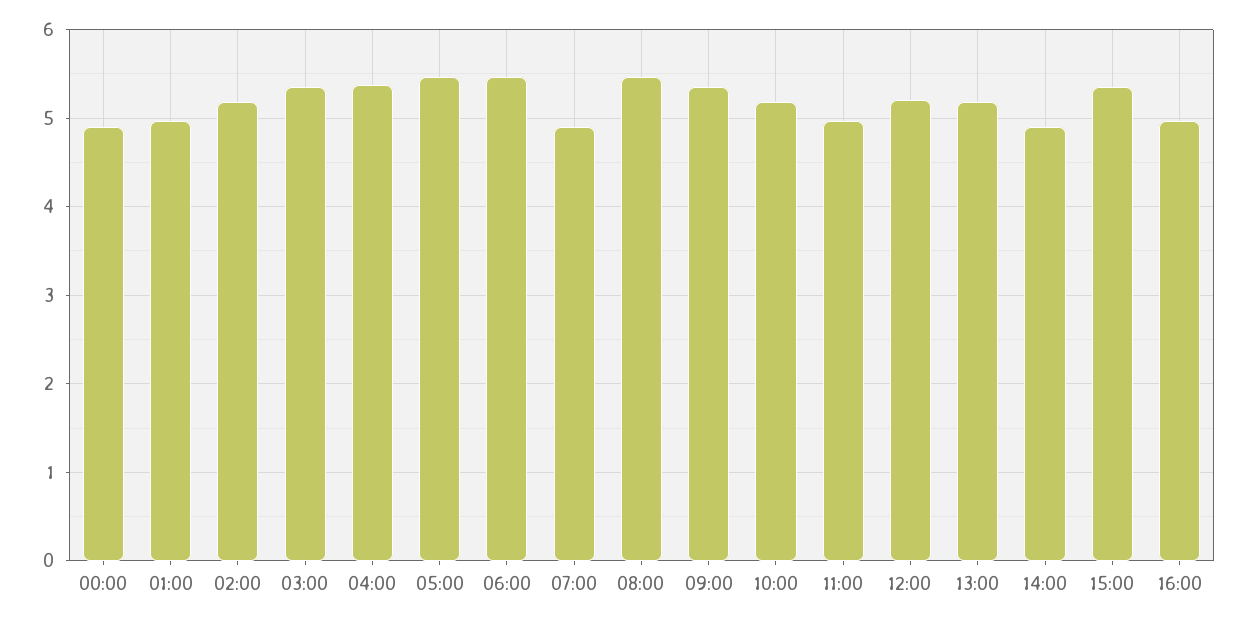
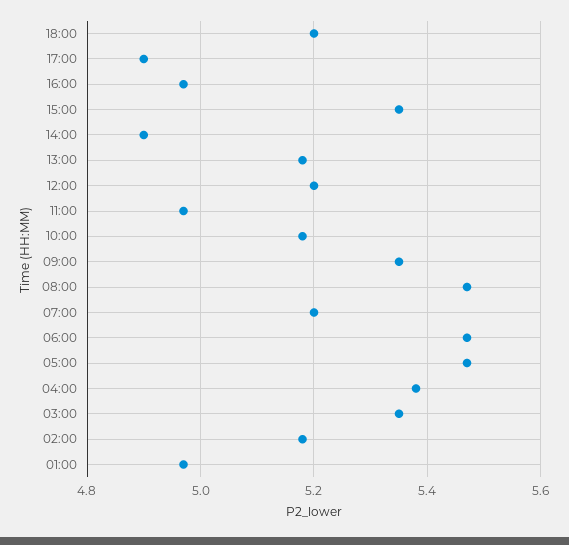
00:00: 4.9 -> none
07:00: 4.9 -> 5.2
18:00: none -> 5.2
17:00: none -> 4.9

